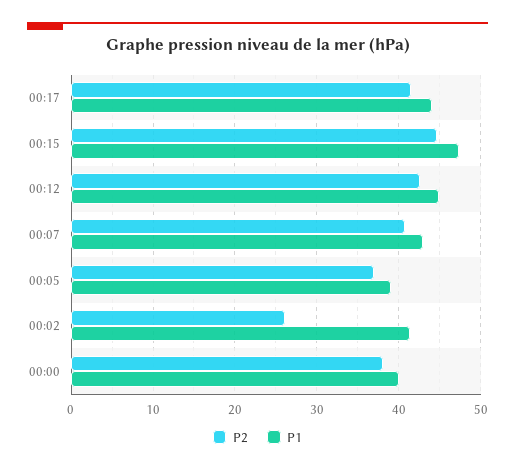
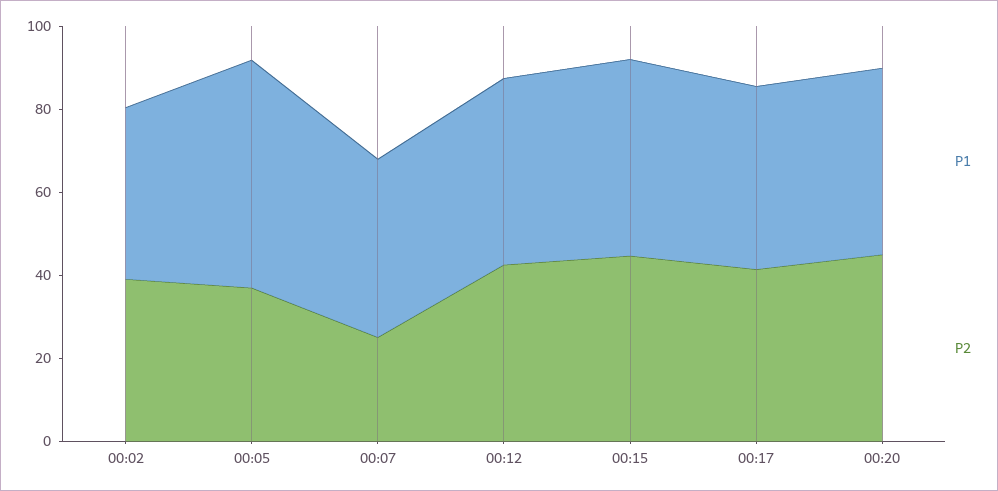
P2, 00:07: 41 -> 25
P1, 00:05: 39 -> 55
P2, 00:02: 26 -> 40
P2, 00:00: 38 -> none
P1, 00:00: 40 -> none
P1, 00:20: none -> 45
P2, 00:20: none -> 45

